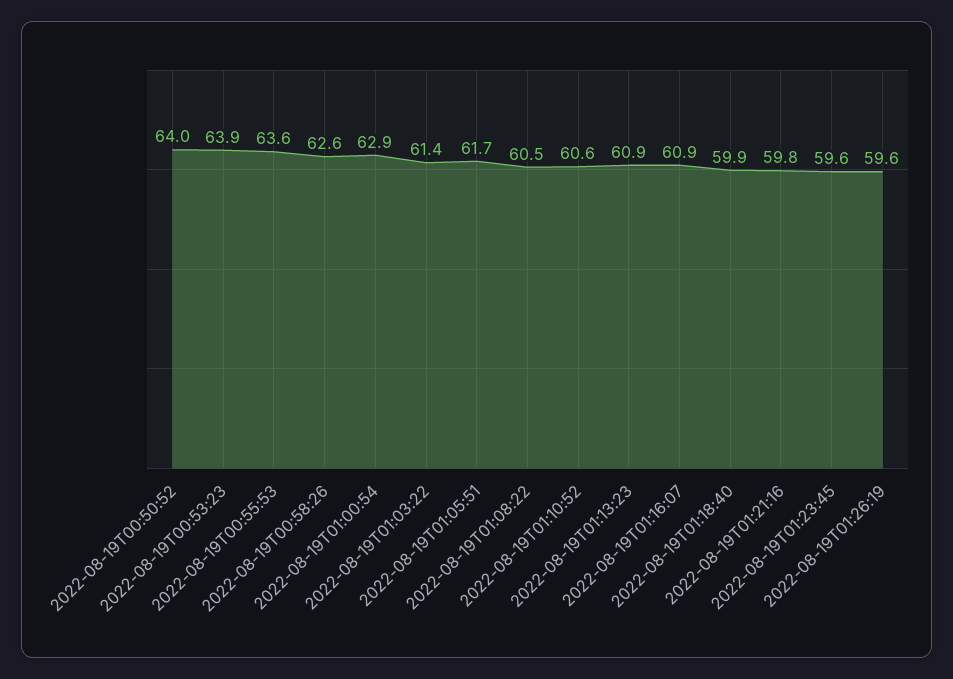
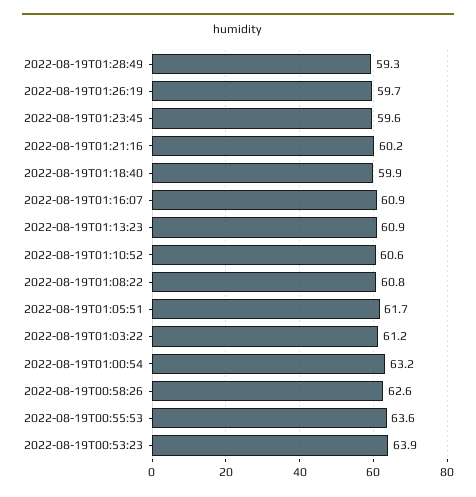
2022-08-19T00:50:52: 64 -> none
2022-08-19T01:00:54: 62.9 -> 63.2
2022-08-19T01:03:22: 61.4 -> 61.2
2022-08-19T01:08:22: 60.5 -> 60.8
2022-08-19T01:21:16: 59.8 -> 60.2
2022-08-19T01:26:19: 59.6 -> 59.7
2022-08-19T01:28:49: none -> 59.3

